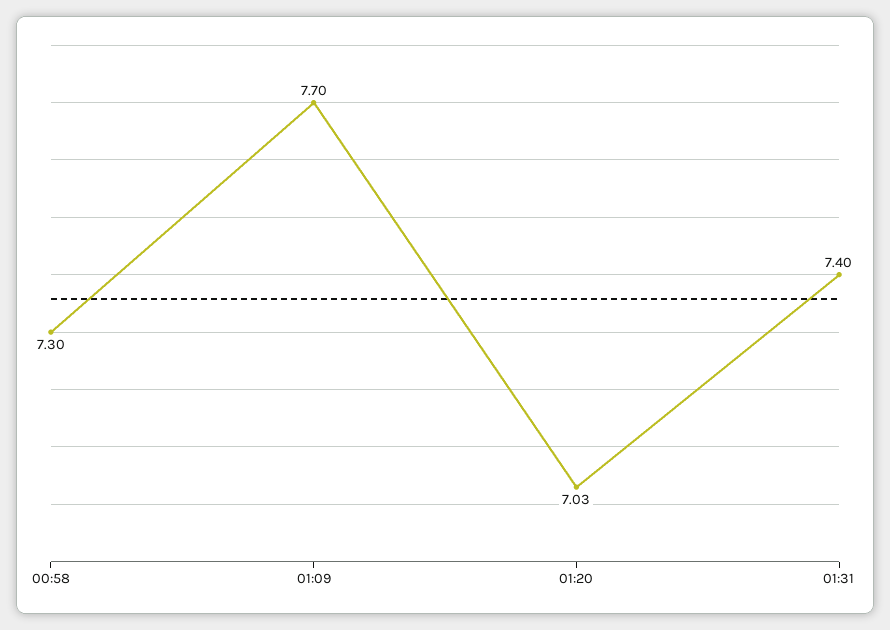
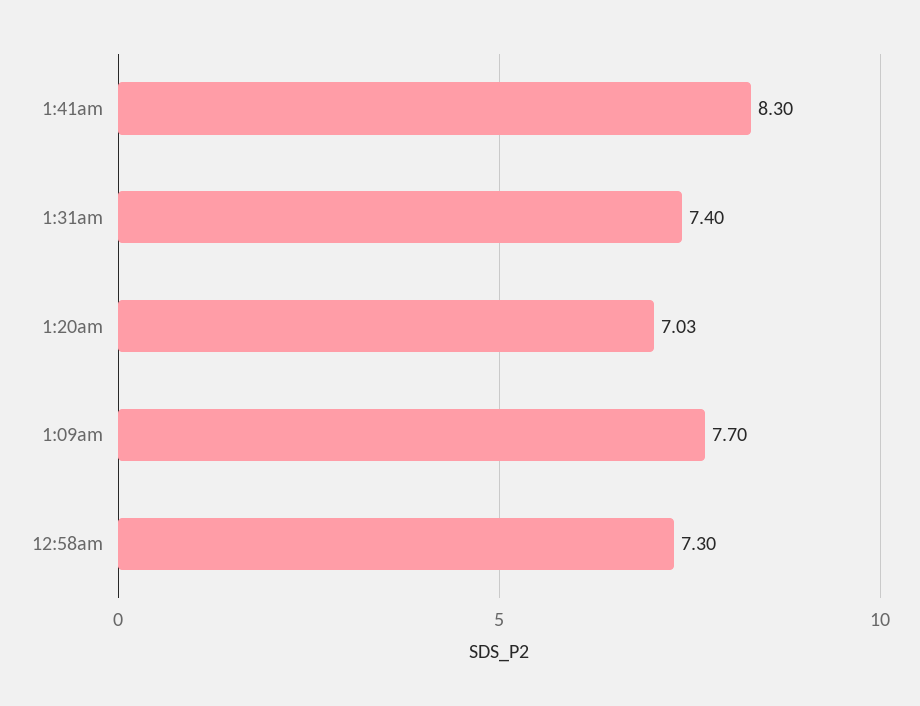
1:41am: none -> 8.3

